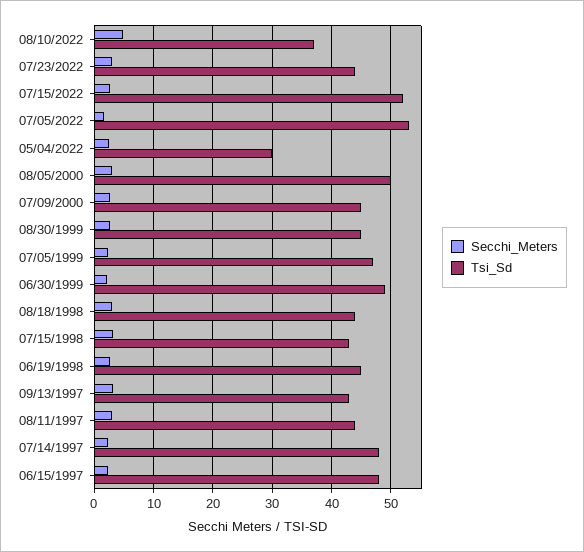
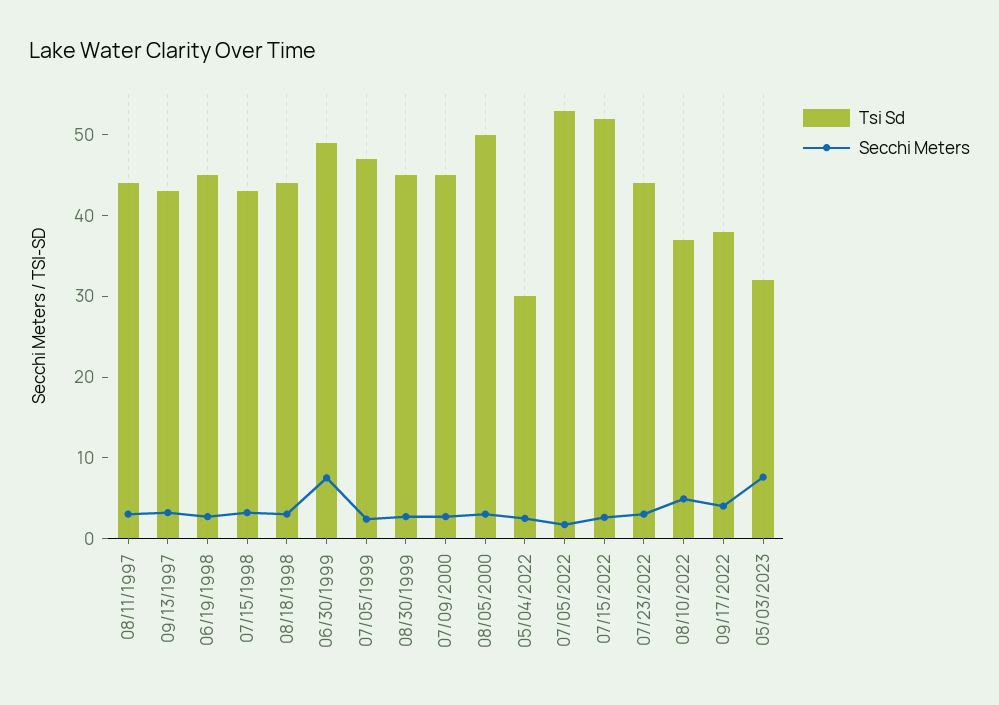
Secchi_Meters, 06/30/1999: 2 -> 8
Secchi_Meters, 07/14/1997: 2 -> none
Tsi_Sd, 07/14/1997: 48 -> none
Secchi_Meters, 06/15/1997: 2 -> none
Tsi_Sd, 06/15/1997: 48 -> none
Tsi_Sd, 09/17/2022: none -> 38
Secchi_Meters, 09/17/2022: none -> 4
Tsi_Sd, 05/03/2023: none -> 32
Secchi_Meters, 05/03/2023: none -> 8

